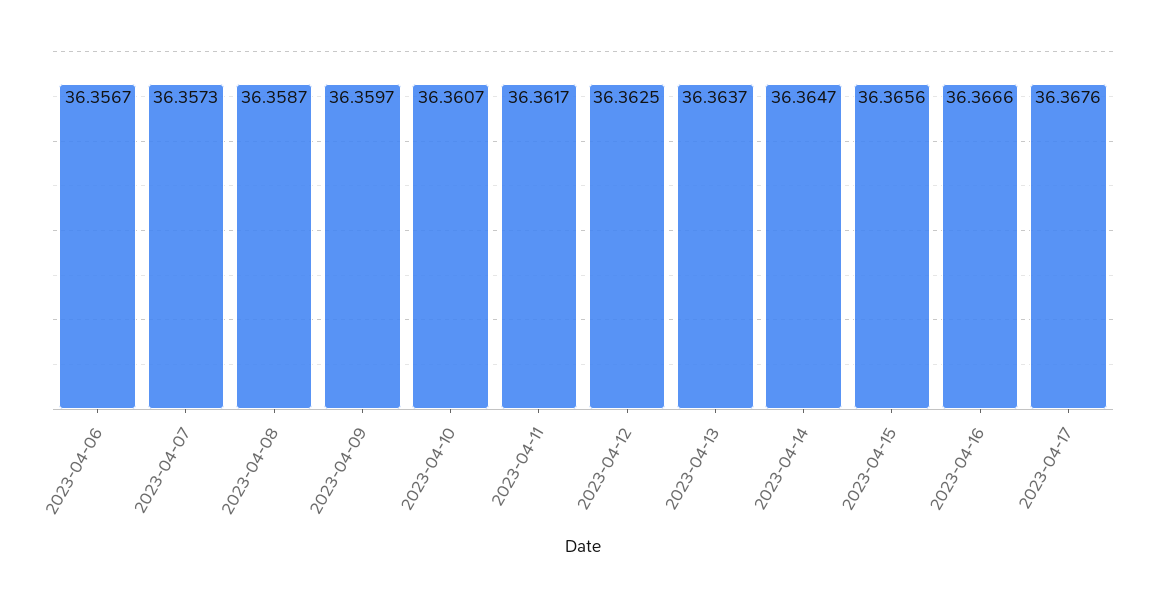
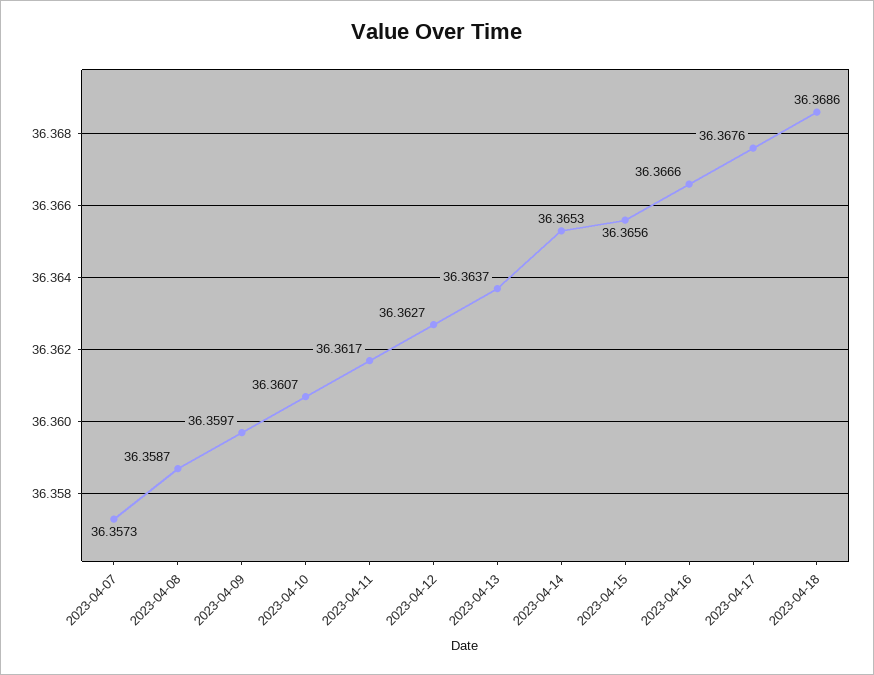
2023-04-06: 36.3567 -> none
2023-04-12: 36.3625 -> 36.3627
2023-04-14: 36.3647 -> 36.3653
2023-04-18: none -> 36.3686

